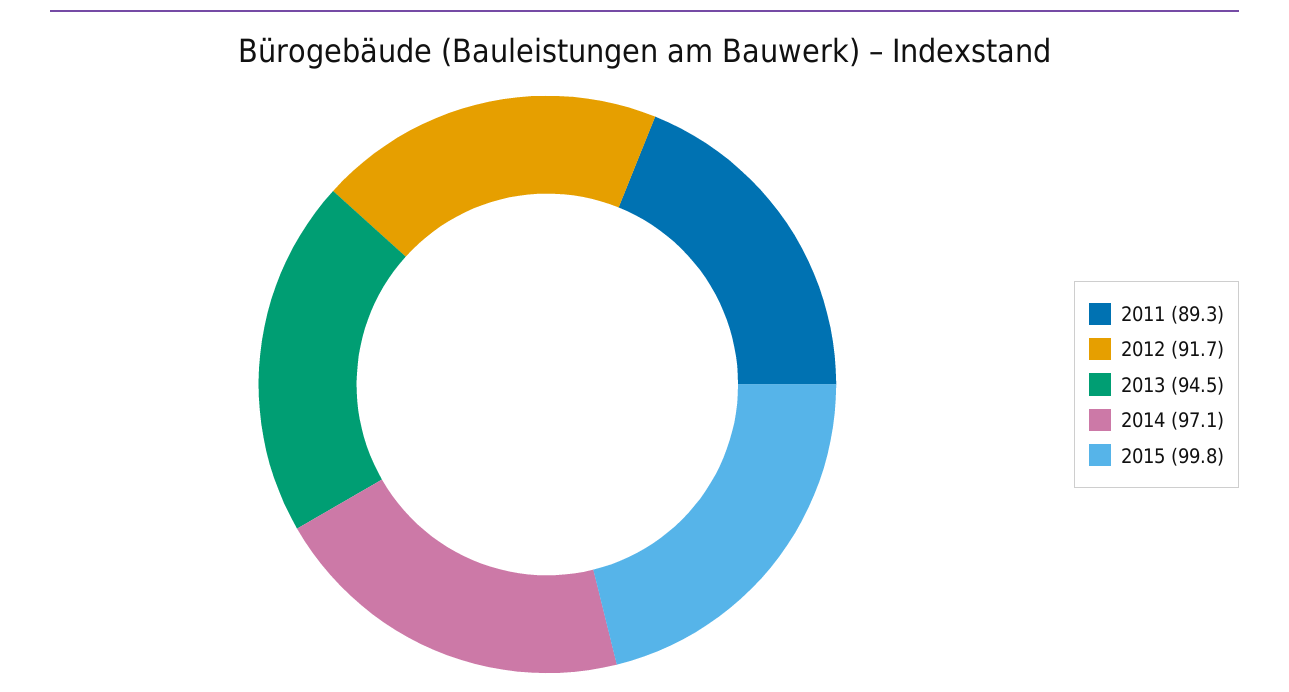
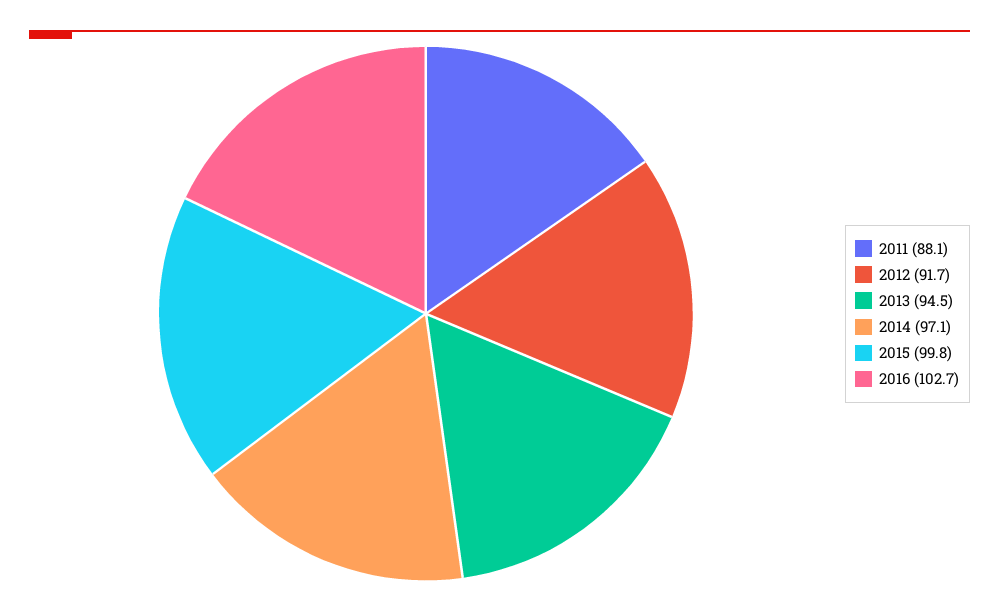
2011: 89.3 -> 88.1
2016: none -> 102.7

